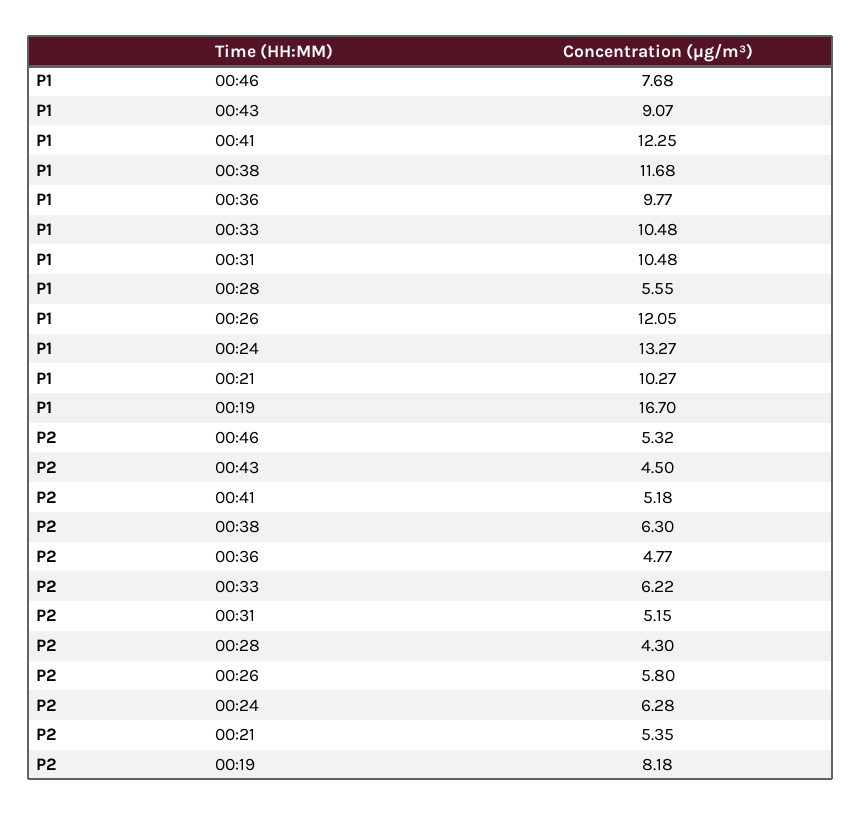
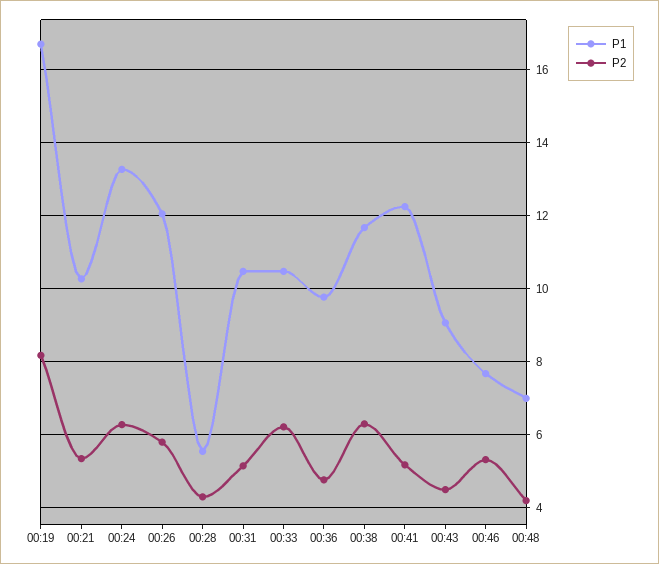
P1, 00:48: none -> 7
P2, 00:48: none -> 4.2

